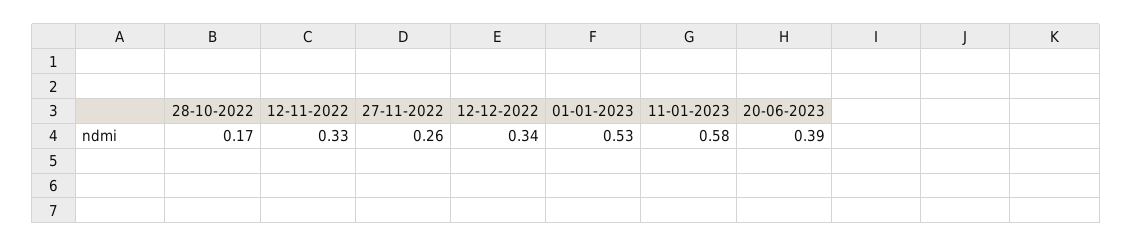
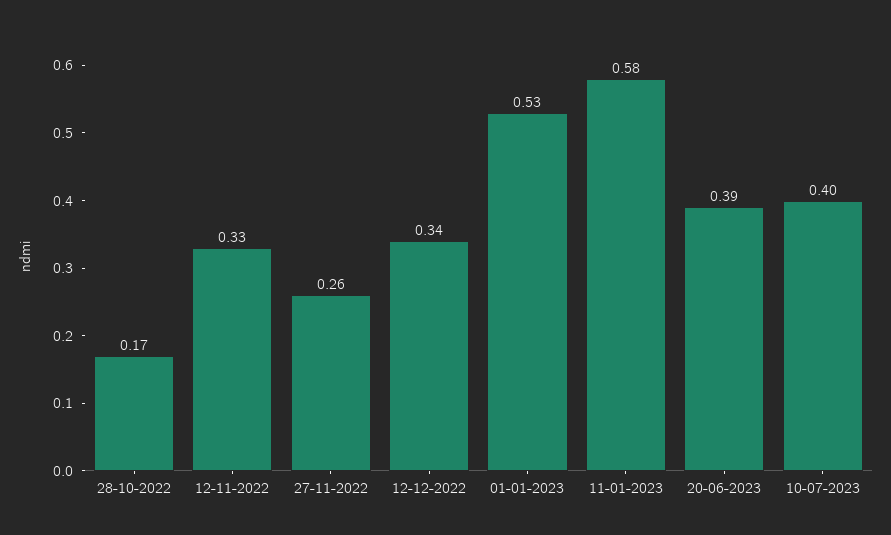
10-07-2023: none -> 0.4

